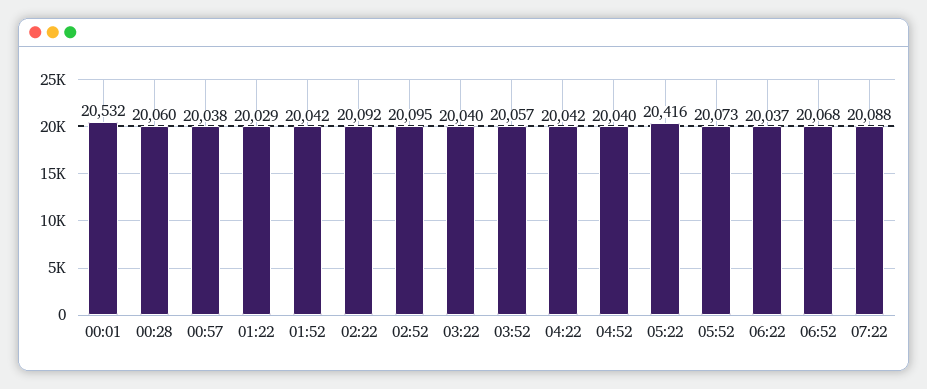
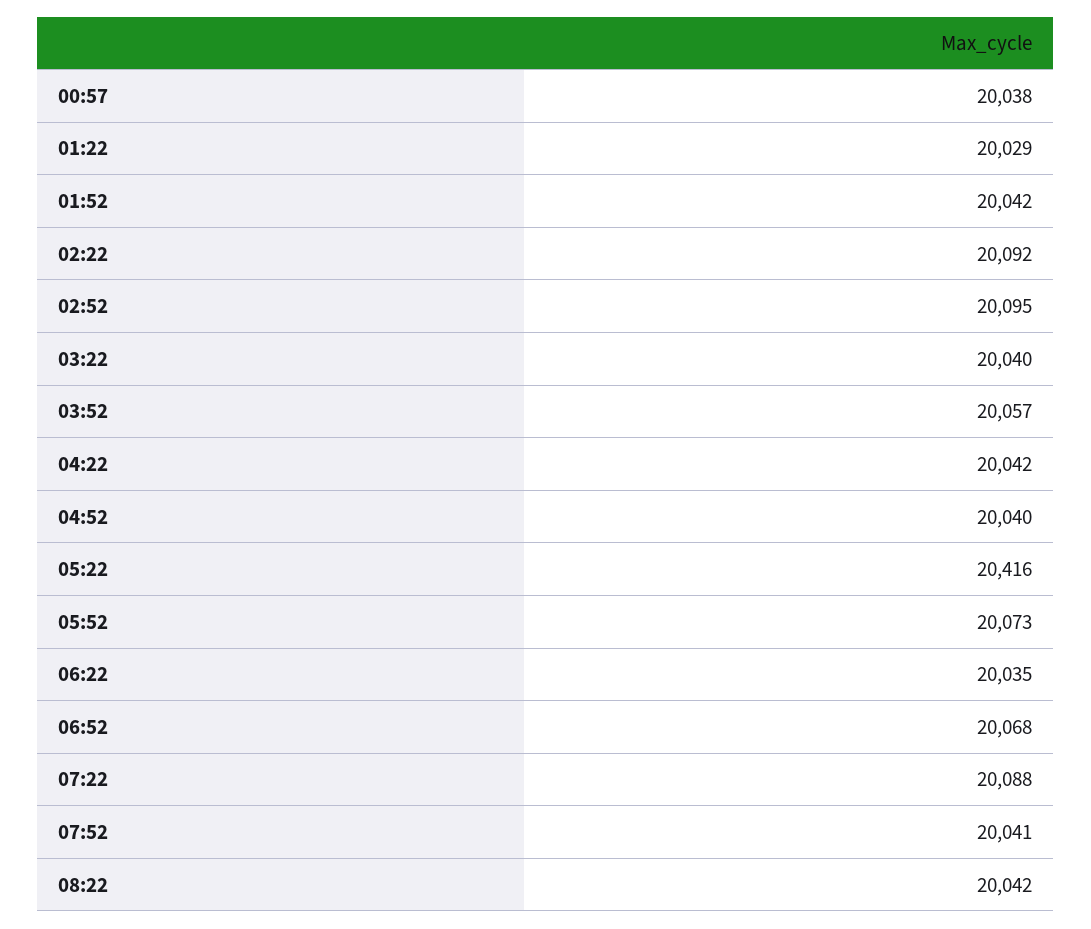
00:01: 20532 -> none
00:28: 20060 -> none
06:22: 20037 -> 20035
07:52: none -> 20041
08:22: none -> 20042

